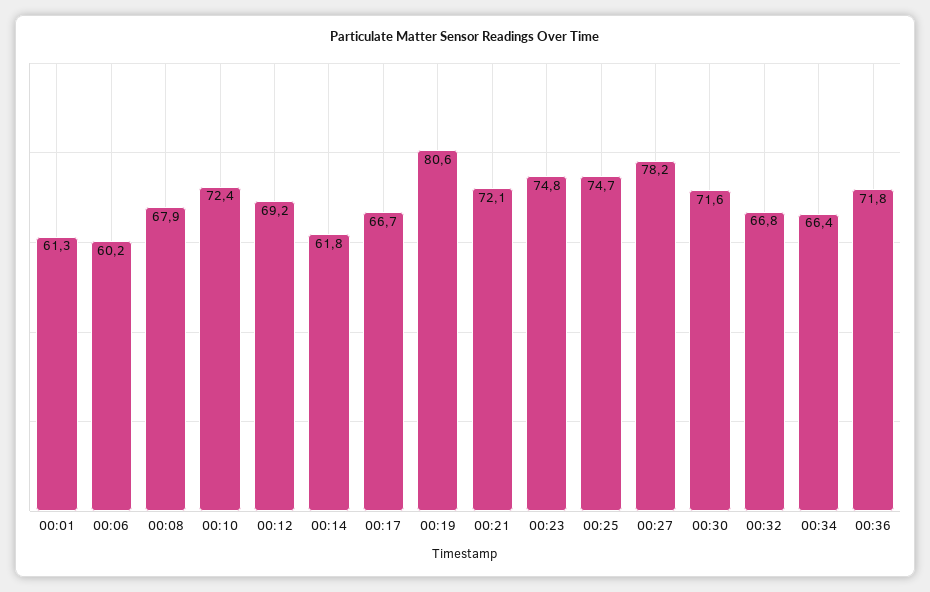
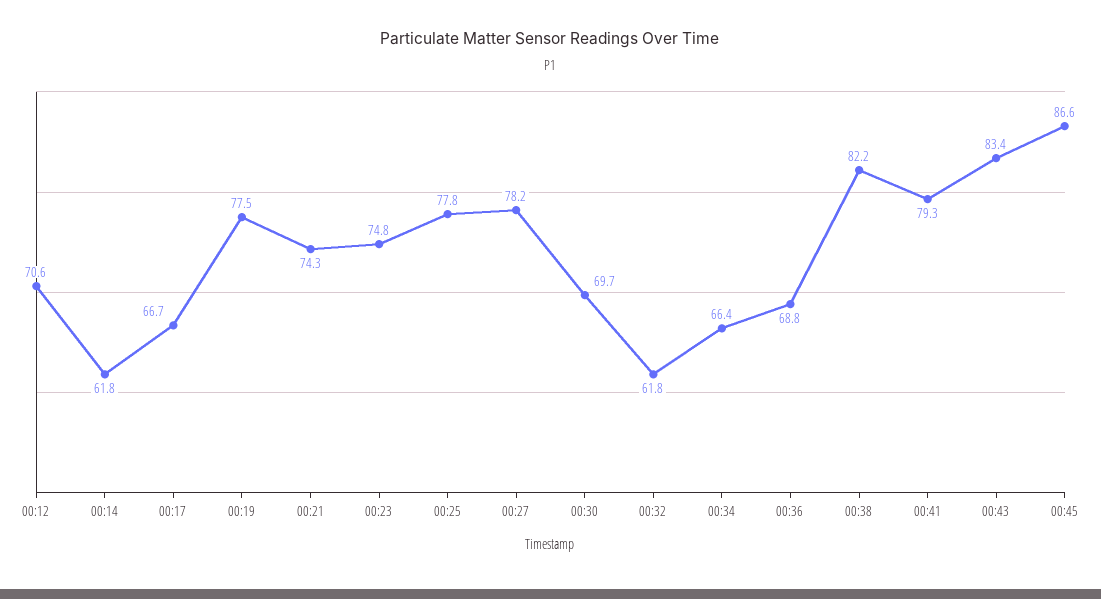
00:01: 61.3 -> none
00:06: 60.2 -> none
00:08: 67.9 -> none
00:10: 72.4 -> none
00:12: 69.2 -> 70.6
00:19: 80.6 -> 77.5
00:21: 72.1 -> 74.3
00:25: 74.7 -> 77.8
00:30: 71.6 -> 69.7
00:32: 66.8 -> 61.8
00:36: 71.8 -> 68.8
00:38: none -> 82.2
00:41: none -> 79.3
00:43: none -> 83.4
00:45: none -> 86.6

